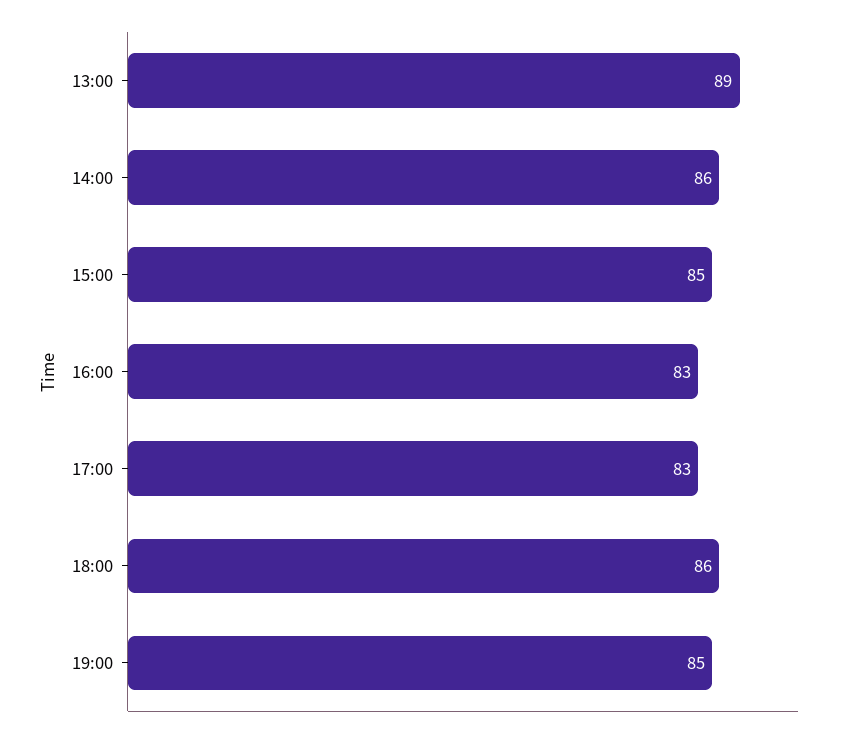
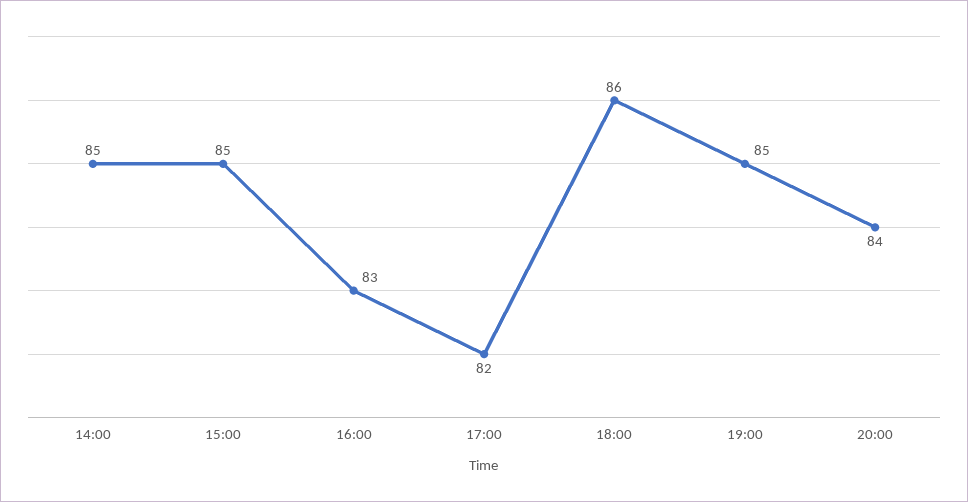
13:00: 89 -> none
14:00: 86 -> 85
17:00: 83 -> 82
20:00: none -> 84

